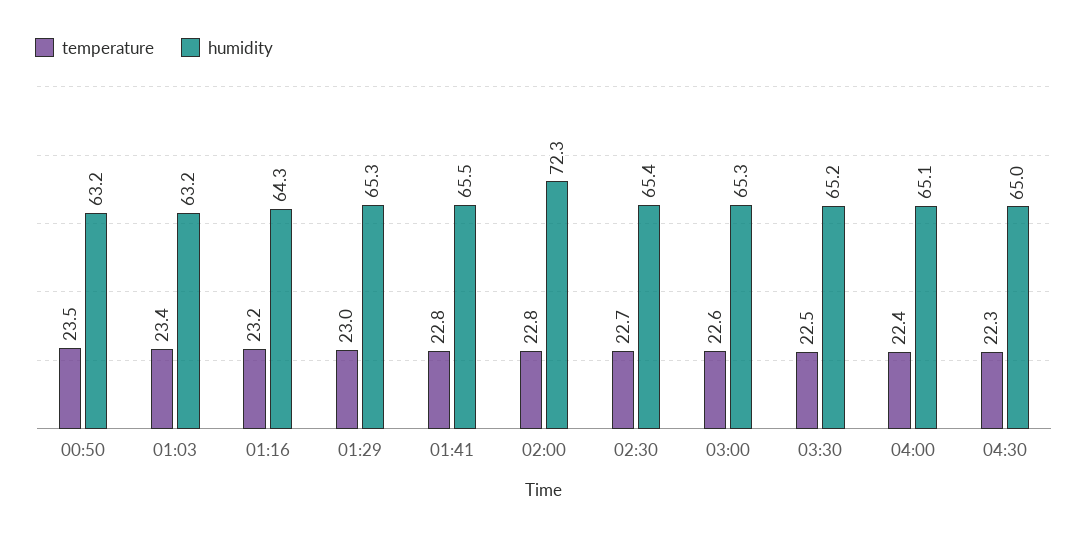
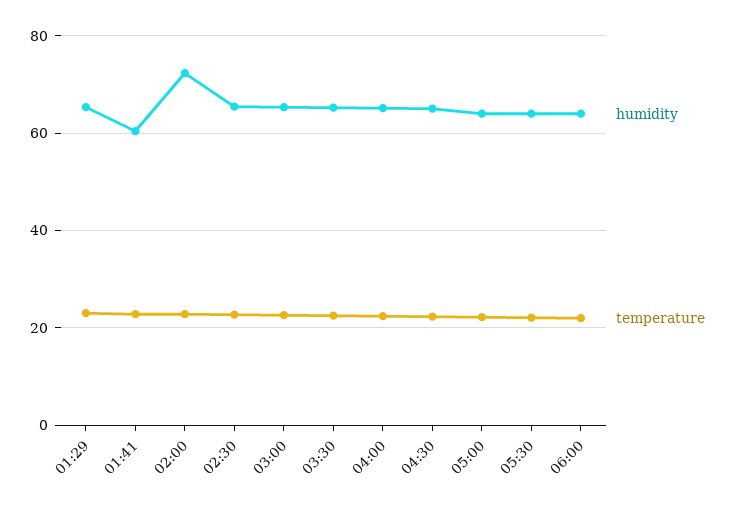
temperature, 00:50: 23.5 -> none
humidity, 00:50: 63.2 -> none
temperature, 01:03: 23.4 -> none
humidity, 01:03: 63.2 -> none
temperature, 01:16: 23.2 -> none
humidity, 01:16: 64.3 -> none
humidity, 01:41: 65.5 -> 60
humidity, 05:00: none -> 64
temperature, 05:00: none -> 22
humidity, 05:30: none -> 64
temperature, 05:30: none -> 22
humidity, 06:00: none -> 64
temperature, 06:00: none -> 22

